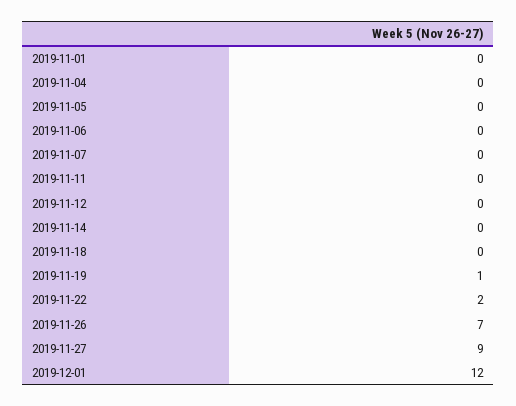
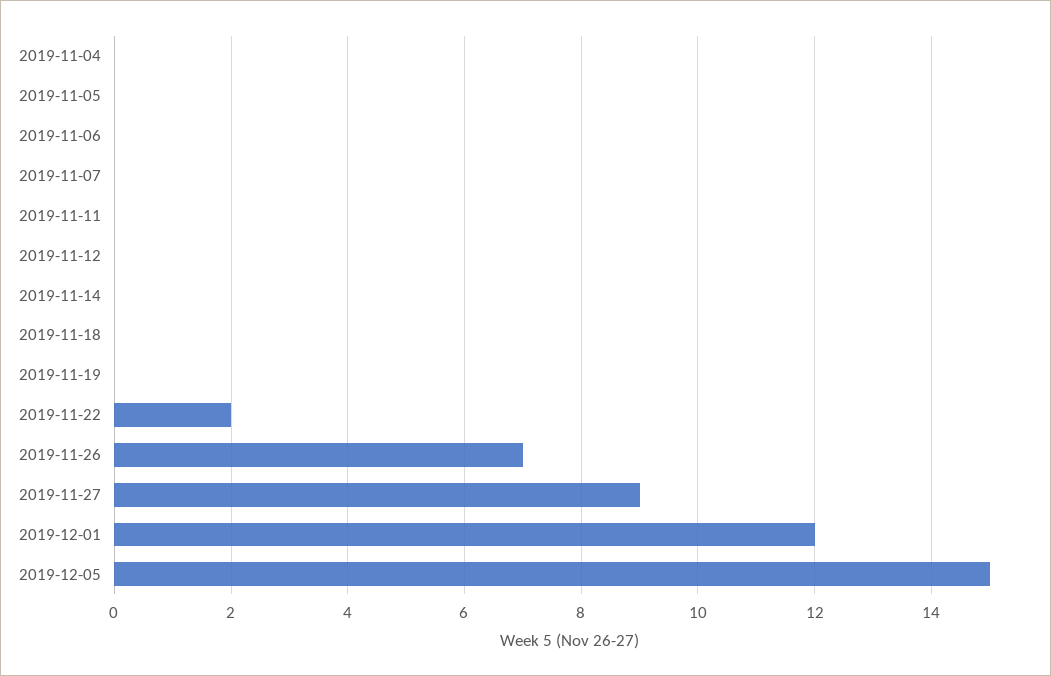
2019-11-01: 0 -> none
2019-11-19: 1 -> 0
2019-12-05: none -> 15

